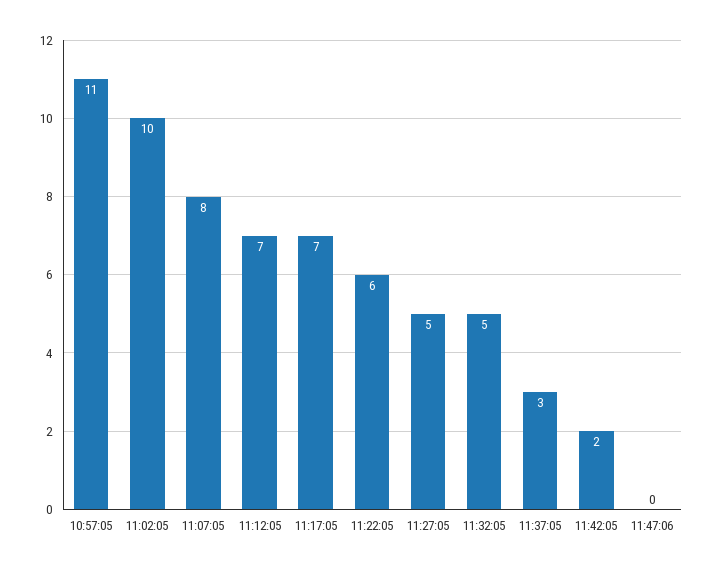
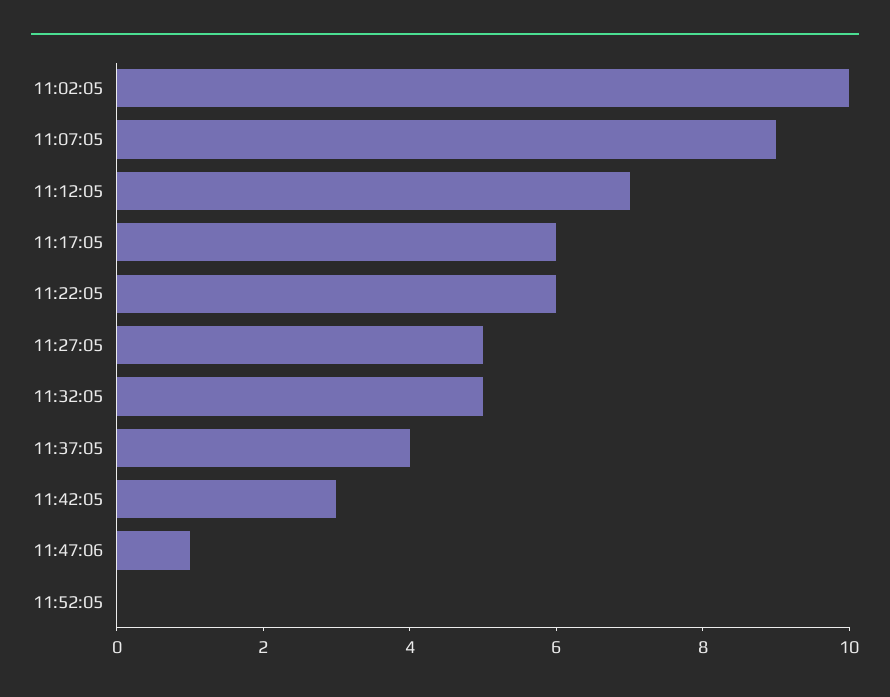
10:57:05: 11 -> none
11:07:05: 8 -> 9
11:17:05: 7 -> 6
11:37:05: 3 -> 4
11:42:05: 2 -> 3
11:47:06: 0 -> 1
11:52:05: none -> 0

